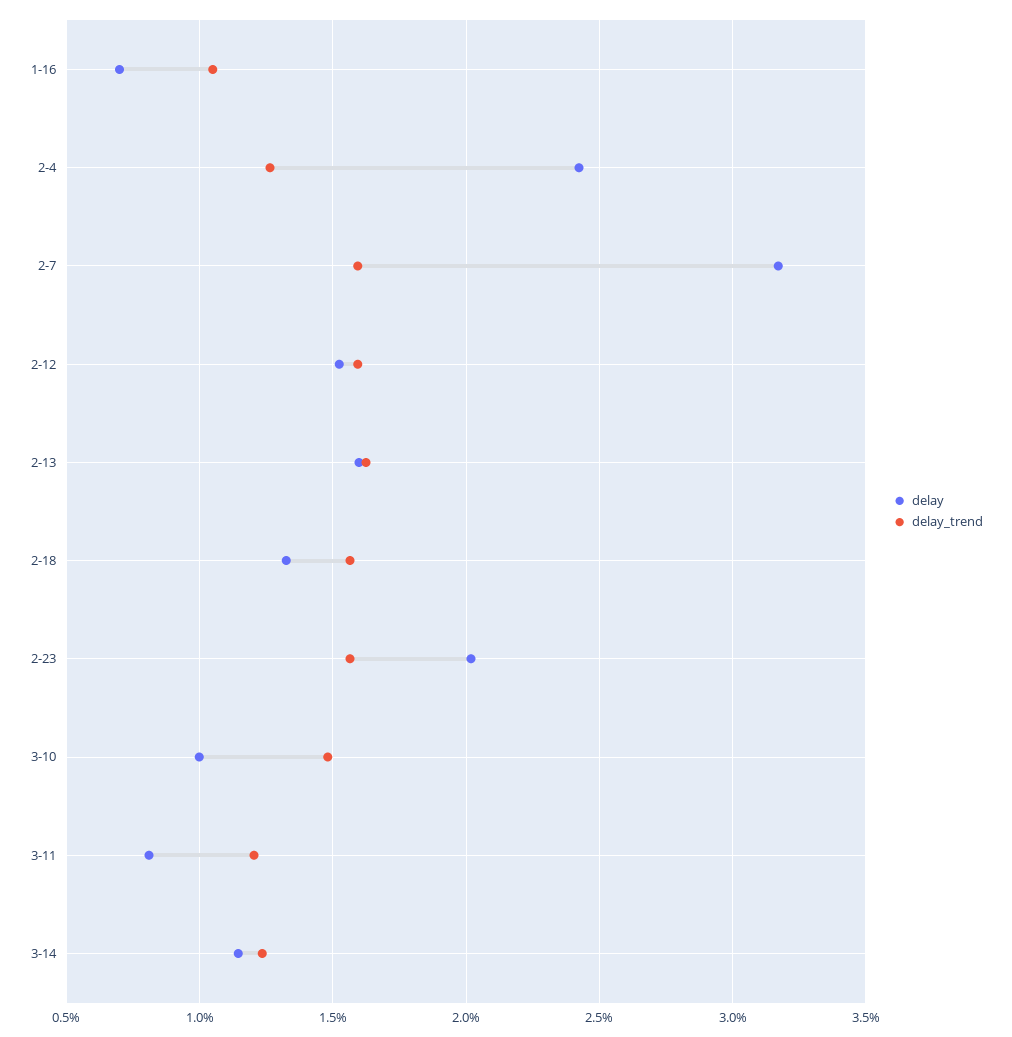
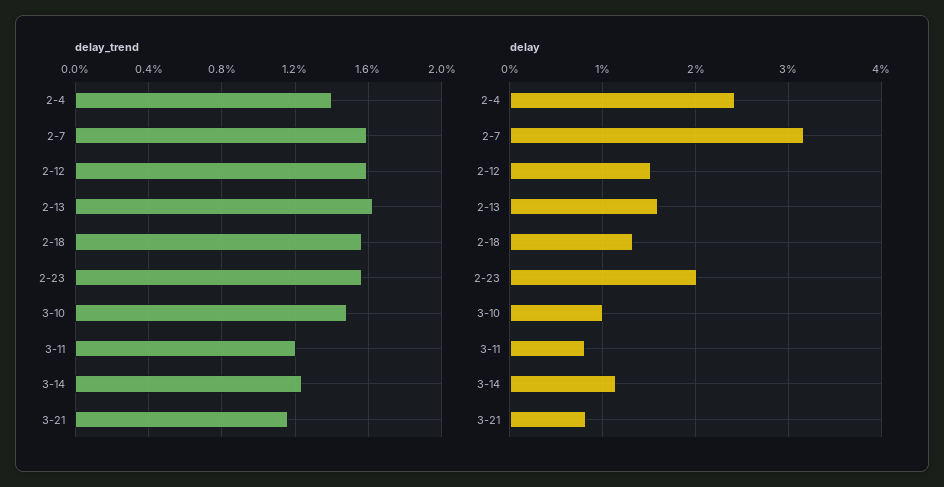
delay, 1-16: 0.7 -> none
delay_trend, 1-16: 1.05 -> none
delay_trend, 2-4: 1.25 -> 1.4
delay_trend, 3-21: none -> 1.15
delay, 3-21: none -> 0.8

